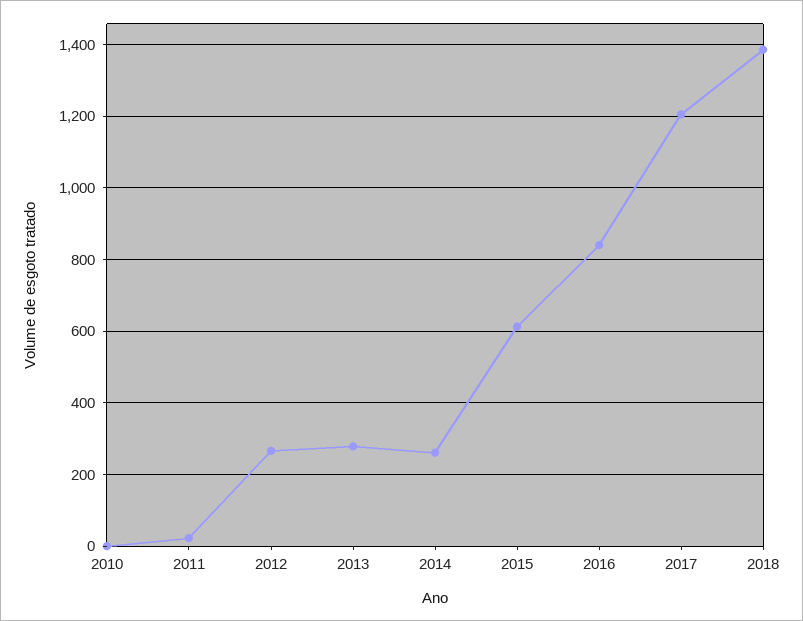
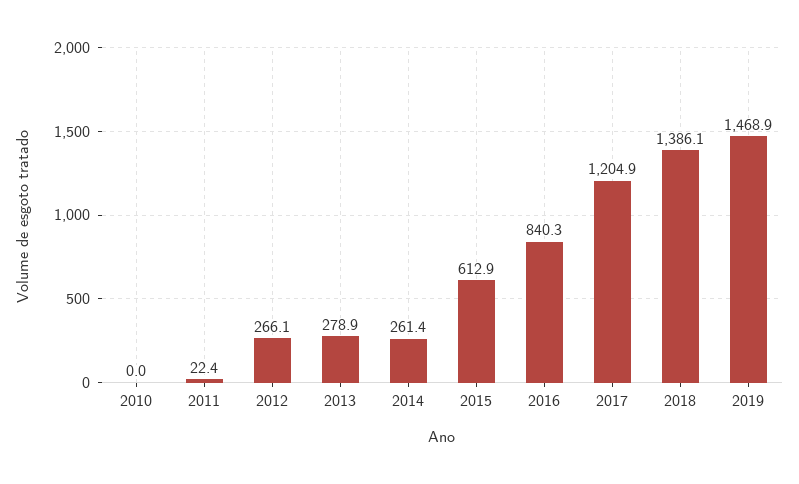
2019: none -> 1468.9

